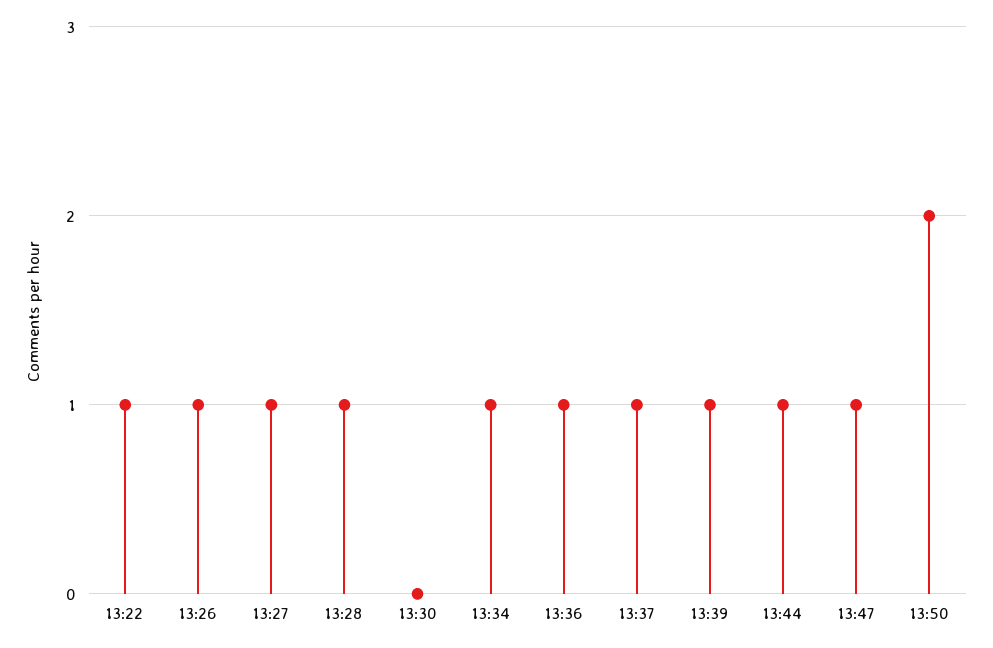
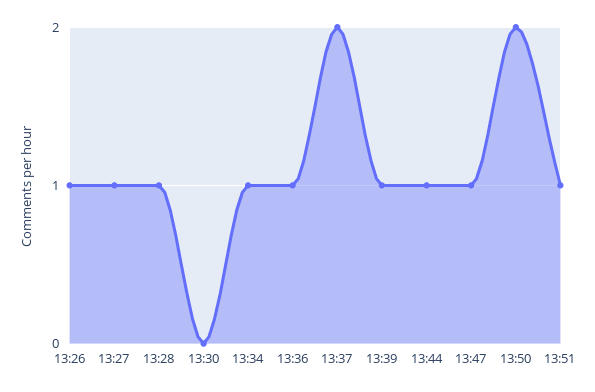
13:22: 1 -> none
13:37: 1 -> 2
13:51: none -> 1

